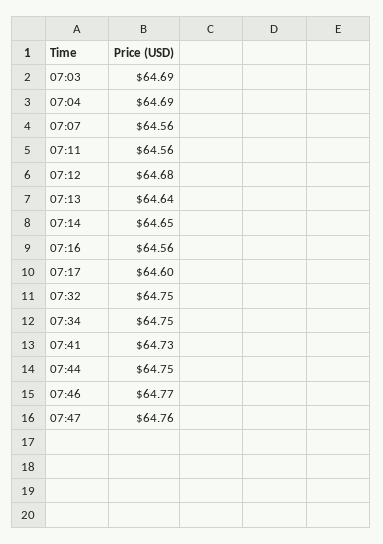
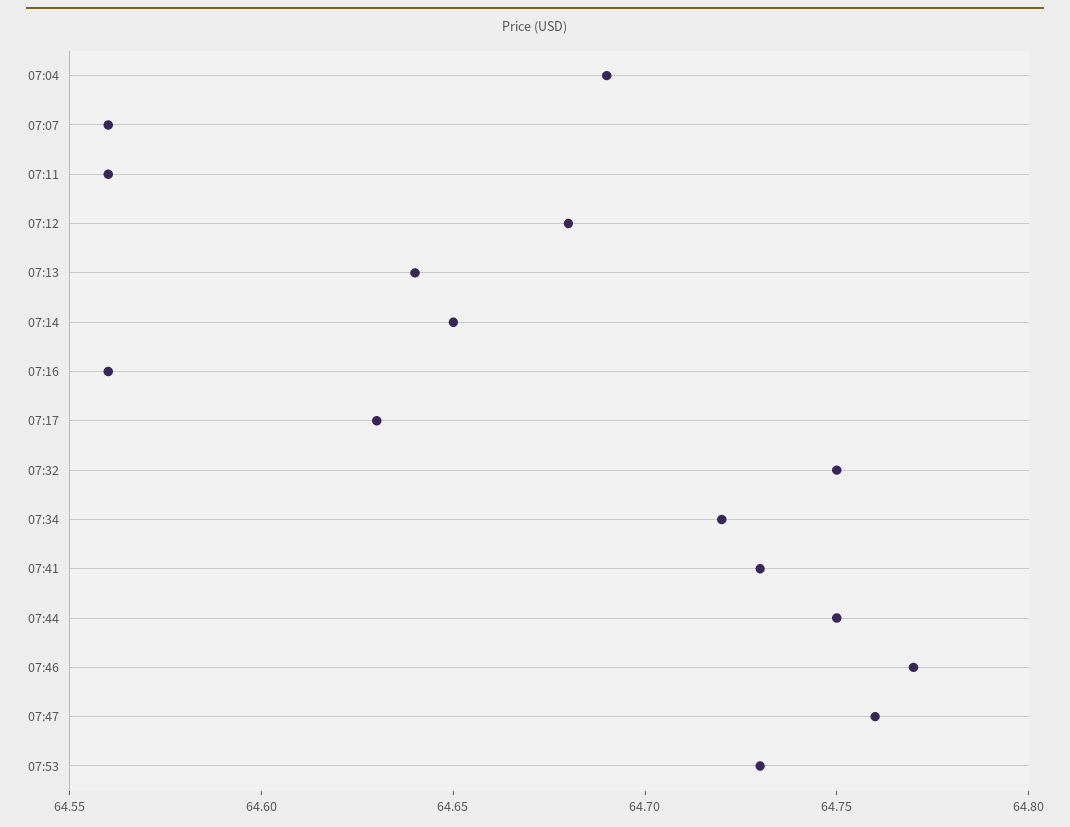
07:03: 64.69 -> none
07:17: 64.6 -> 64.63
07:34: 64.75 -> 64.72
07:53: none -> 64.73

